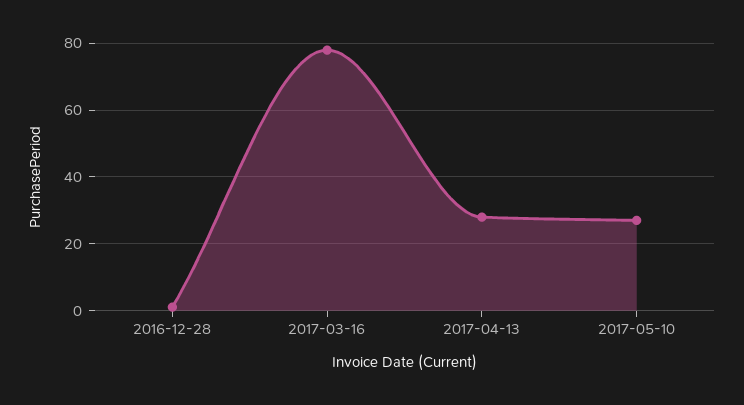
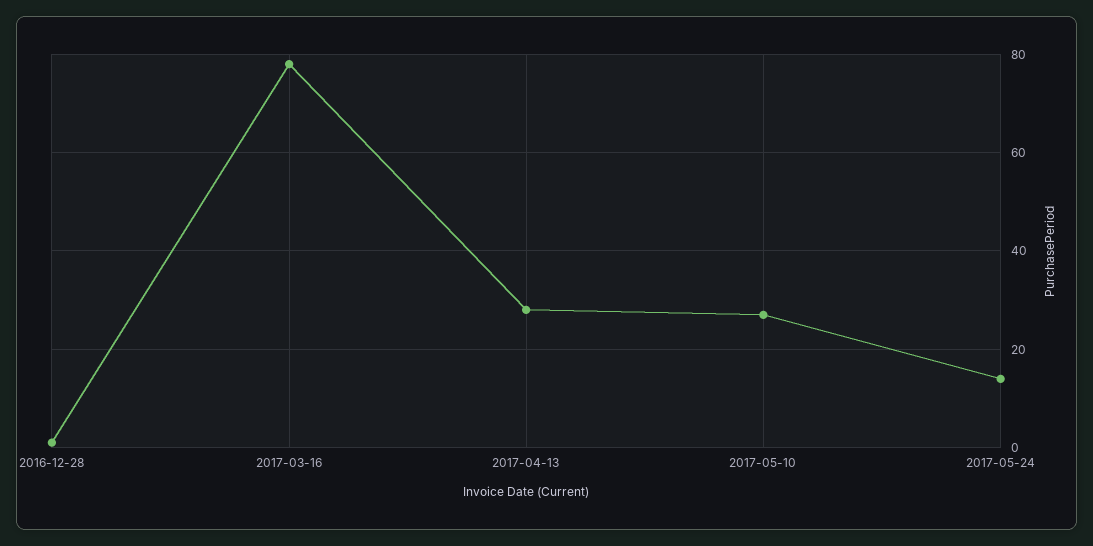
2017-05-24: none -> 15

